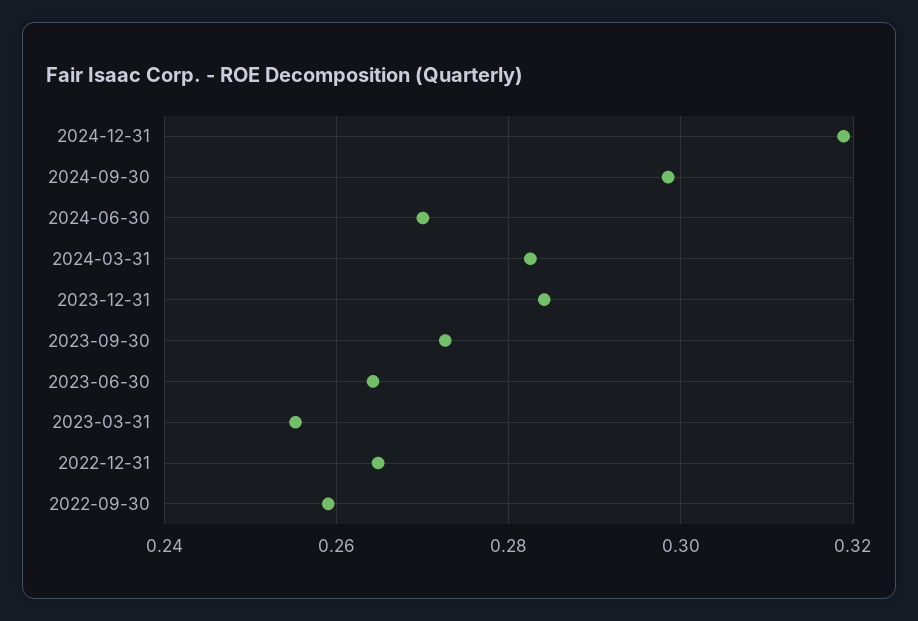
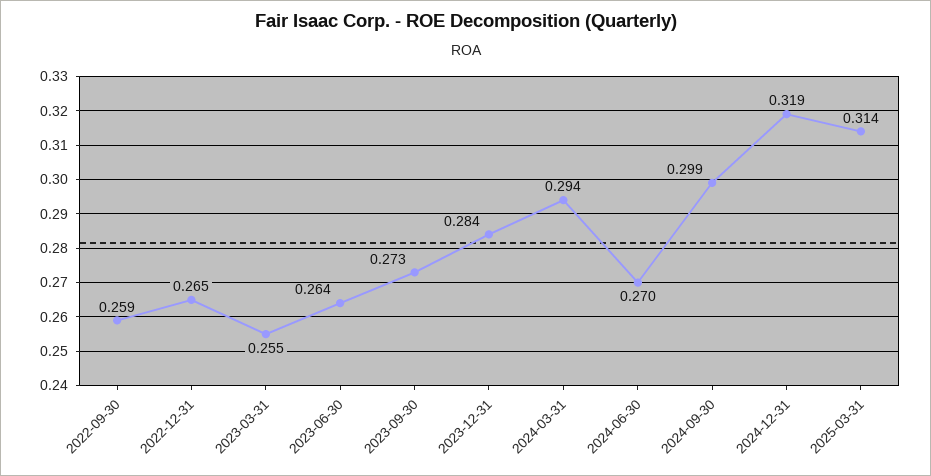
2024-03-31: 0.282 -> 0.294
2025-03-31: none -> 0.314

